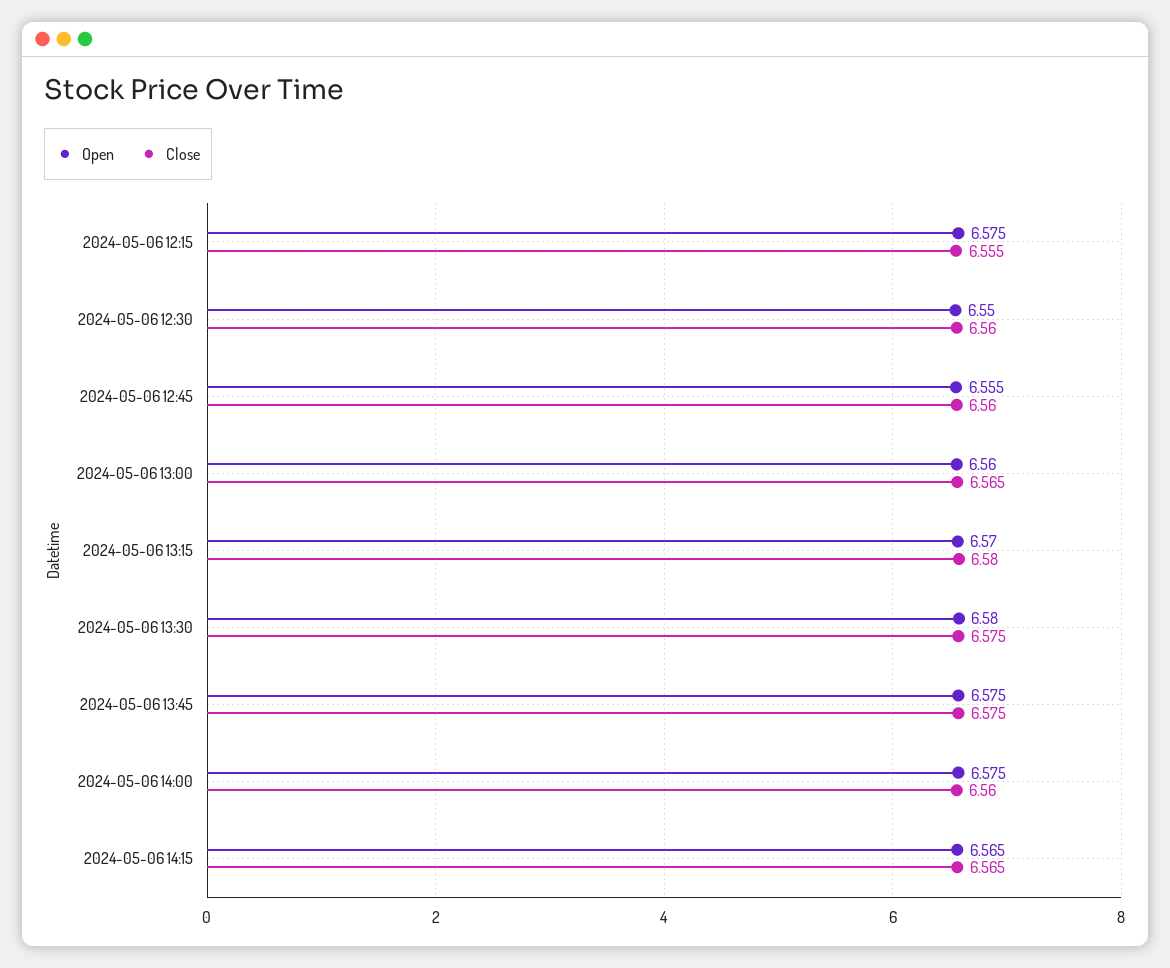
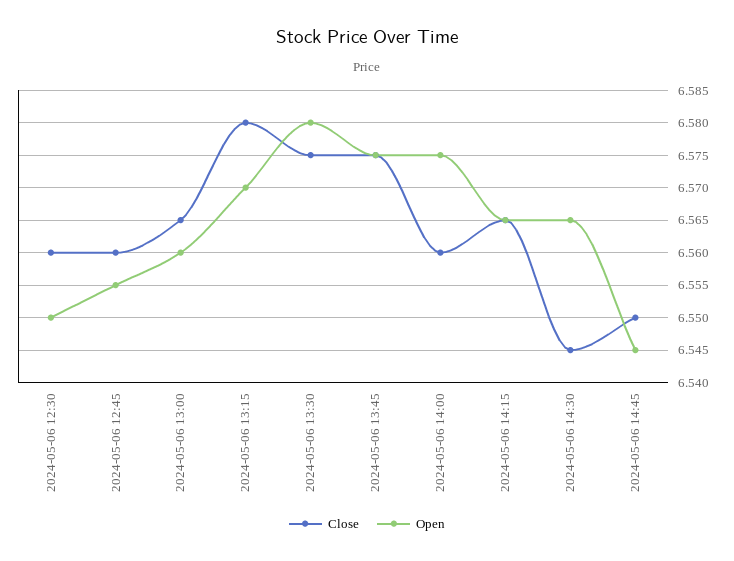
Open, 2024-05-06 12:15: 6.575 -> none
Close, 2024-05-06 12:15: 6.555 -> none
Close, 2024-05-06 14:30: none -> 6.545
Open, 2024-05-06 14:30: none -> 6.565
Close, 2024-05-06 14:45: none -> 6.55
Open, 2024-05-06 14:45: none -> 6.545

